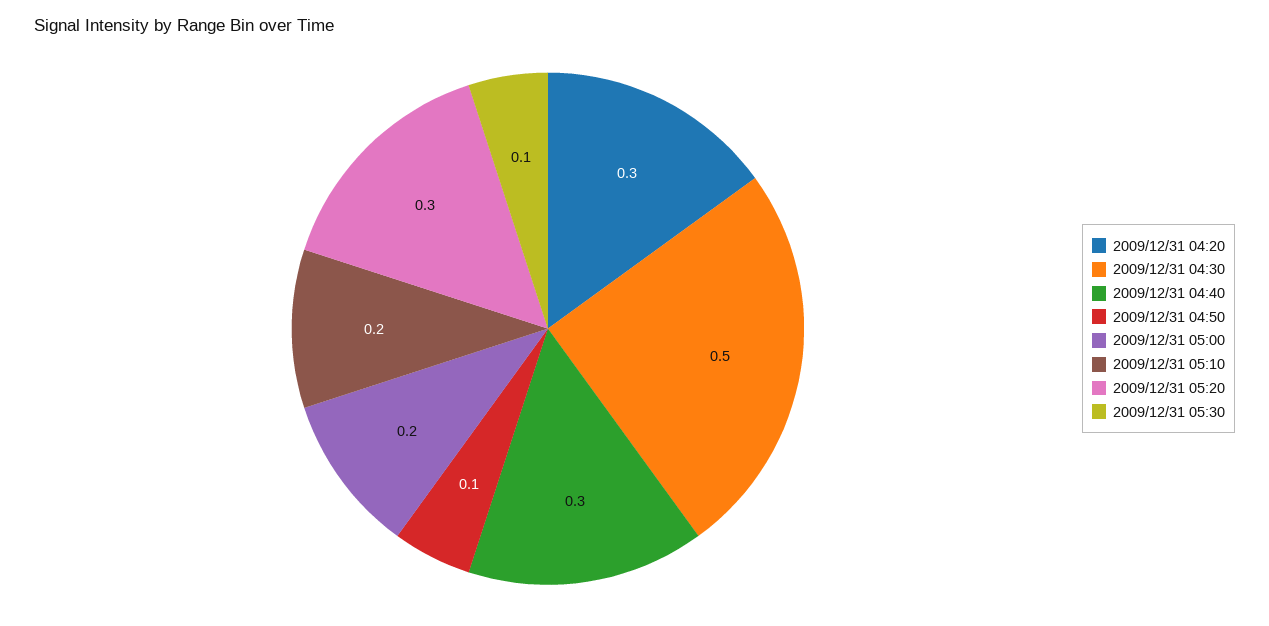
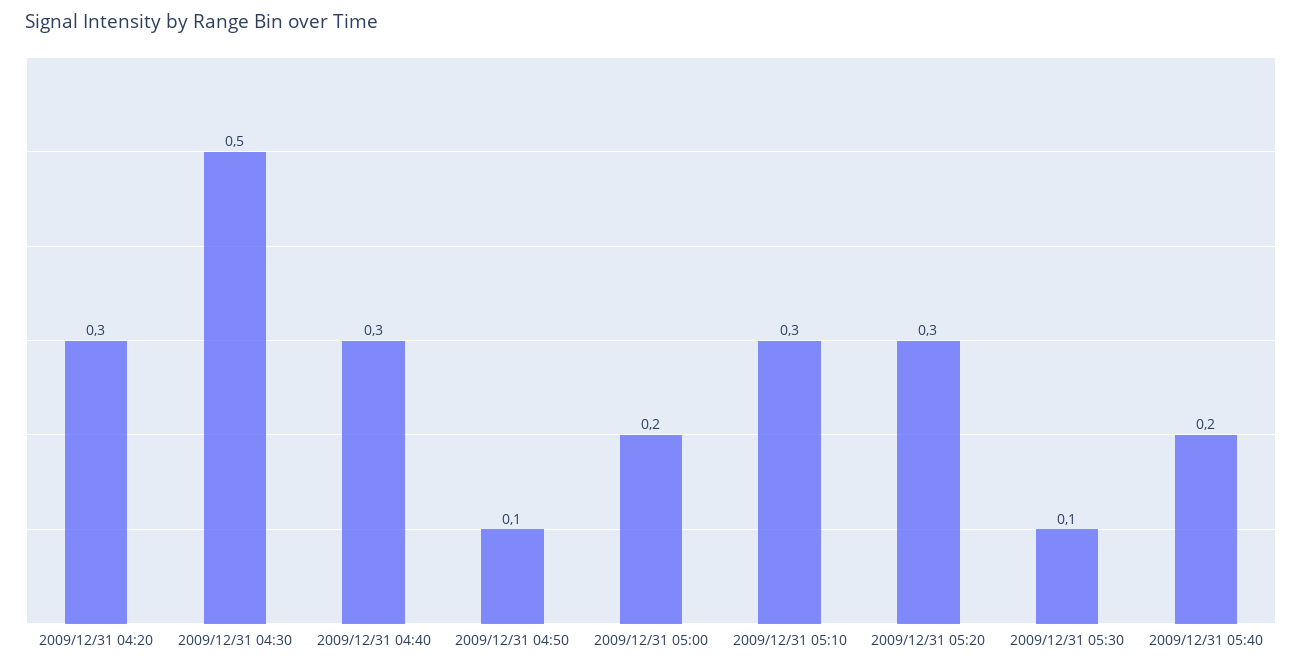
2009/12/31 05:10: 0.2 -> 0.3
2009/12/31 05:40: none -> 0.2

